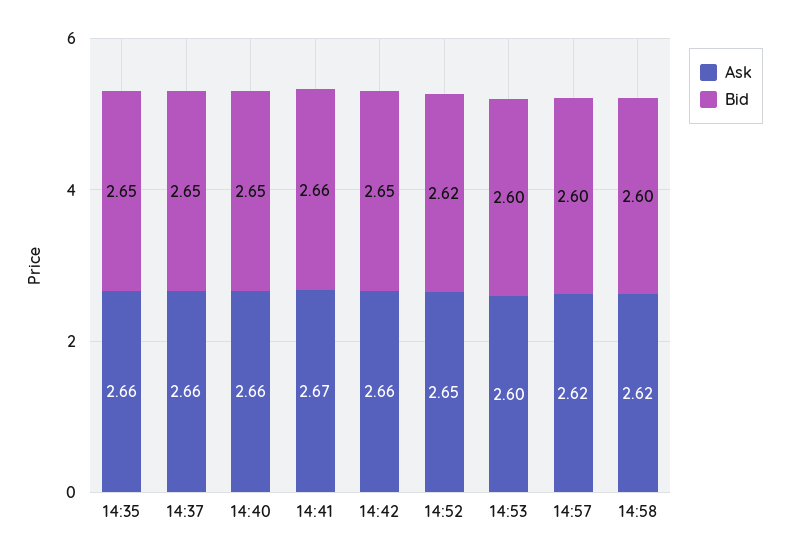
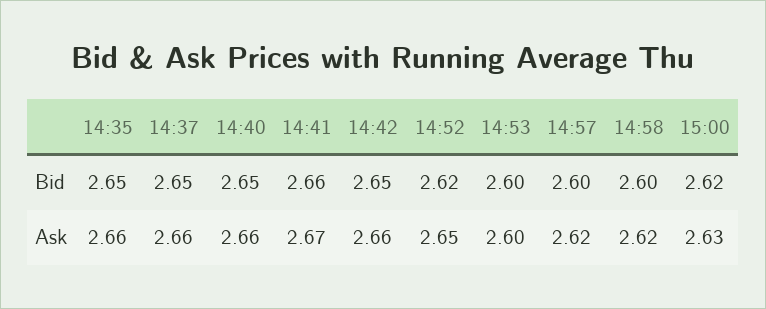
Bid, 15:00: none -> 2.62
Ask, 15:00: none -> 2.63

